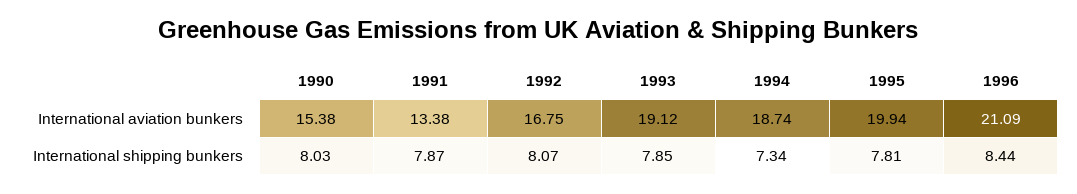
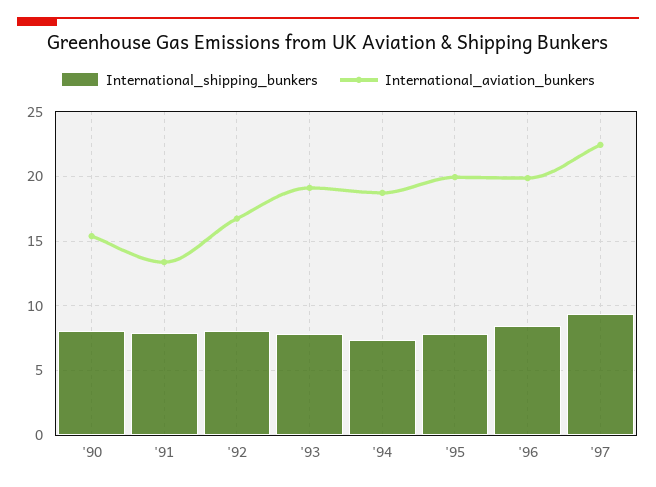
International aviation bunkers, 1996: 21.09 -> 20
International shipping bunkers, '97: none -> 9.5
International aviation bunkers, '97: none -> 22.5

